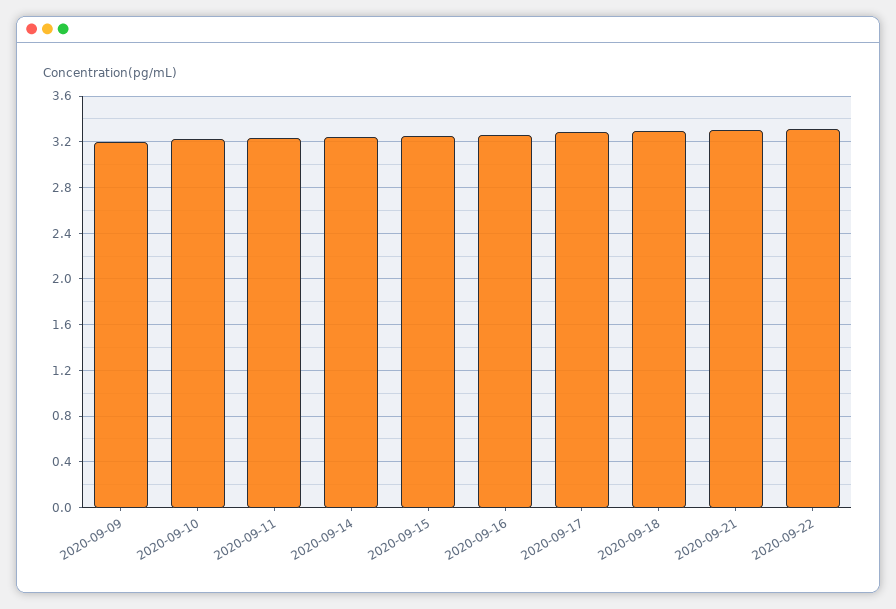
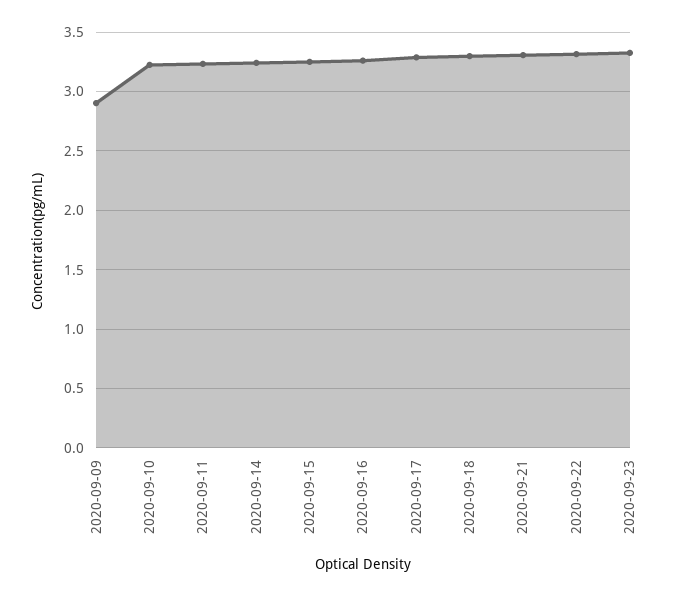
2020-09-09: 3.2 -> 2.9
2020-09-23: none -> 3.3

